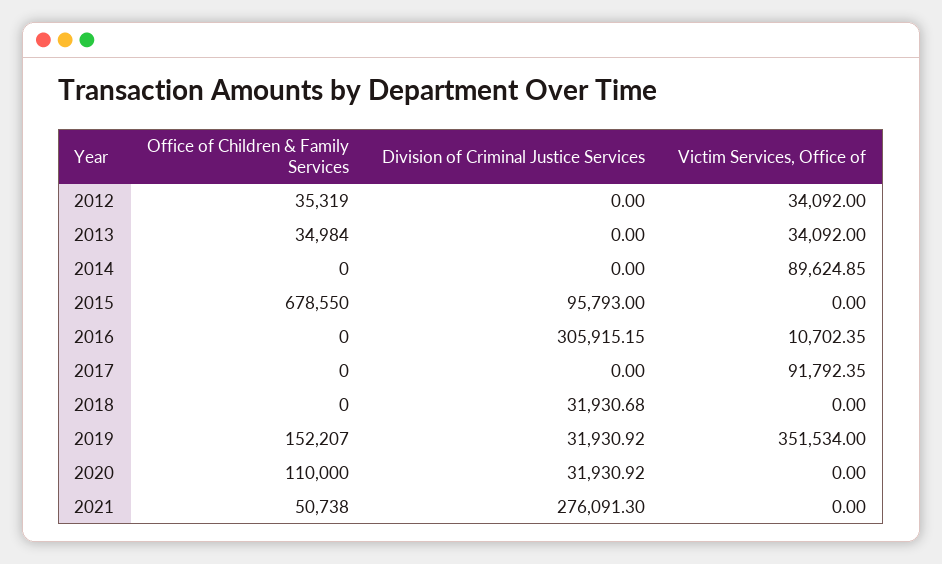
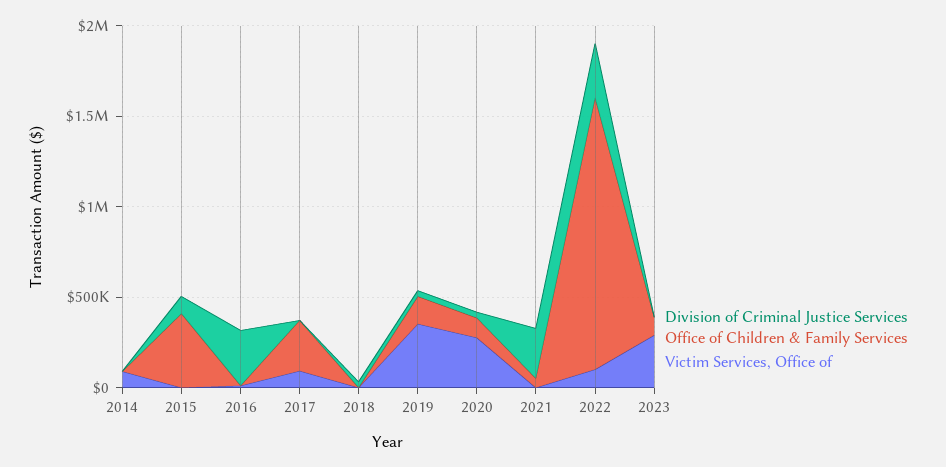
Office of Children & Family Services, 2012: 35319 -> none
Division of Criminal Justice Services, 2012: 0 -> none
Victim Services, Office of, 2012: 34092 -> none
Office of Children & Family Services, 2013: 34984 -> none
Division of Criminal Justice Services, 2013: 0 -> none
Victim Services, Office of, 2013: 34092 -> none
Office of Children & Family Services, 2015: 678550 -> 400000
Office of Children & Family Services, 2017: 0 -> 300000
Victim Services, Office of, 2020: 0 -> 300000
Division of Criminal Justice Services, 2022: none -> 300000
Office of Children & Family Services, 2022: none -> 1500000
Victim Services, Office of, 2022: none -> 100000
Division of Criminal Justice Services, 2023: none -> 0
Office of Children & Family Services, 2023: none -> 100000
Victim Services, Office of, 2023: none -> 300000

